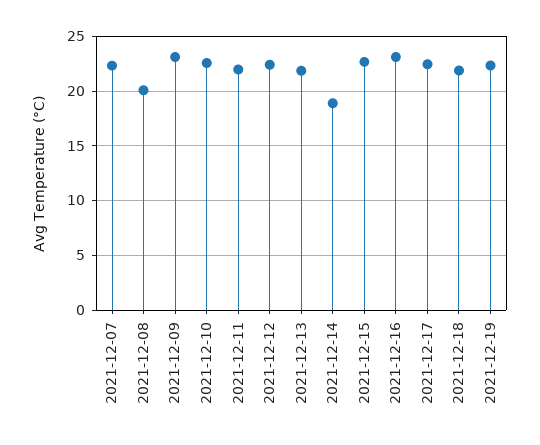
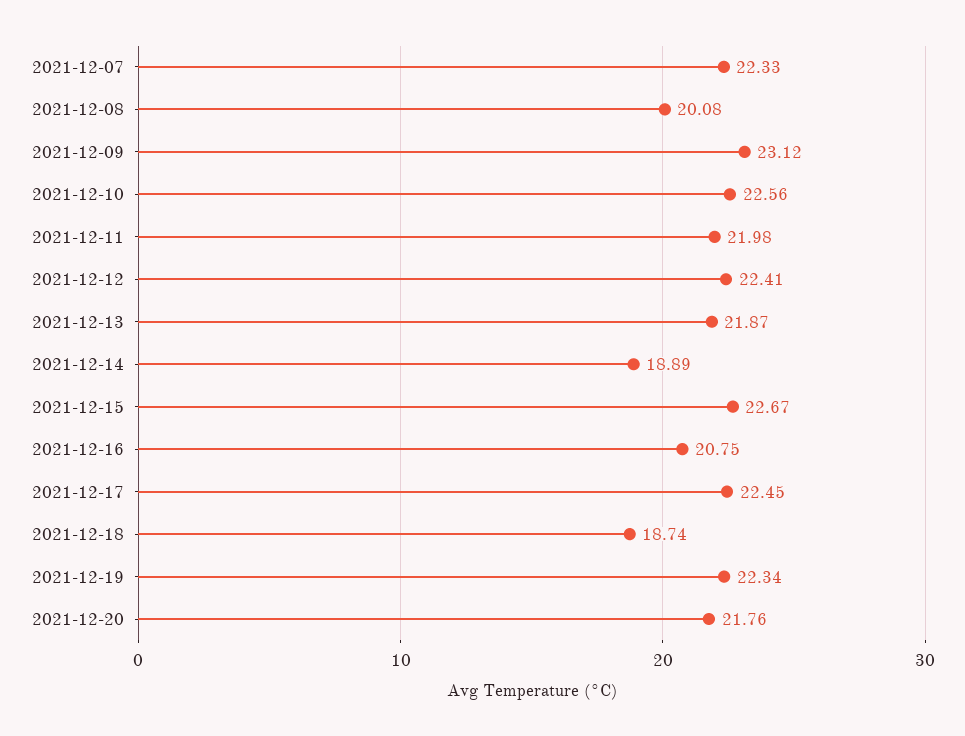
2021-12-16: 23 -> 20.75
2021-12-18: 22 -> 18.74
2021-12-20: none -> 21.76

